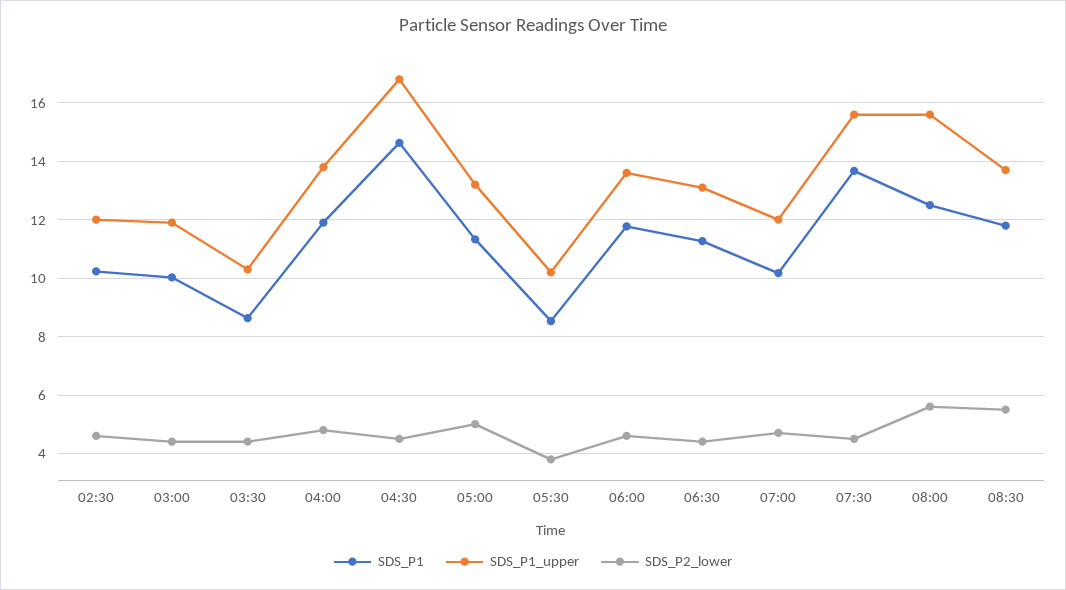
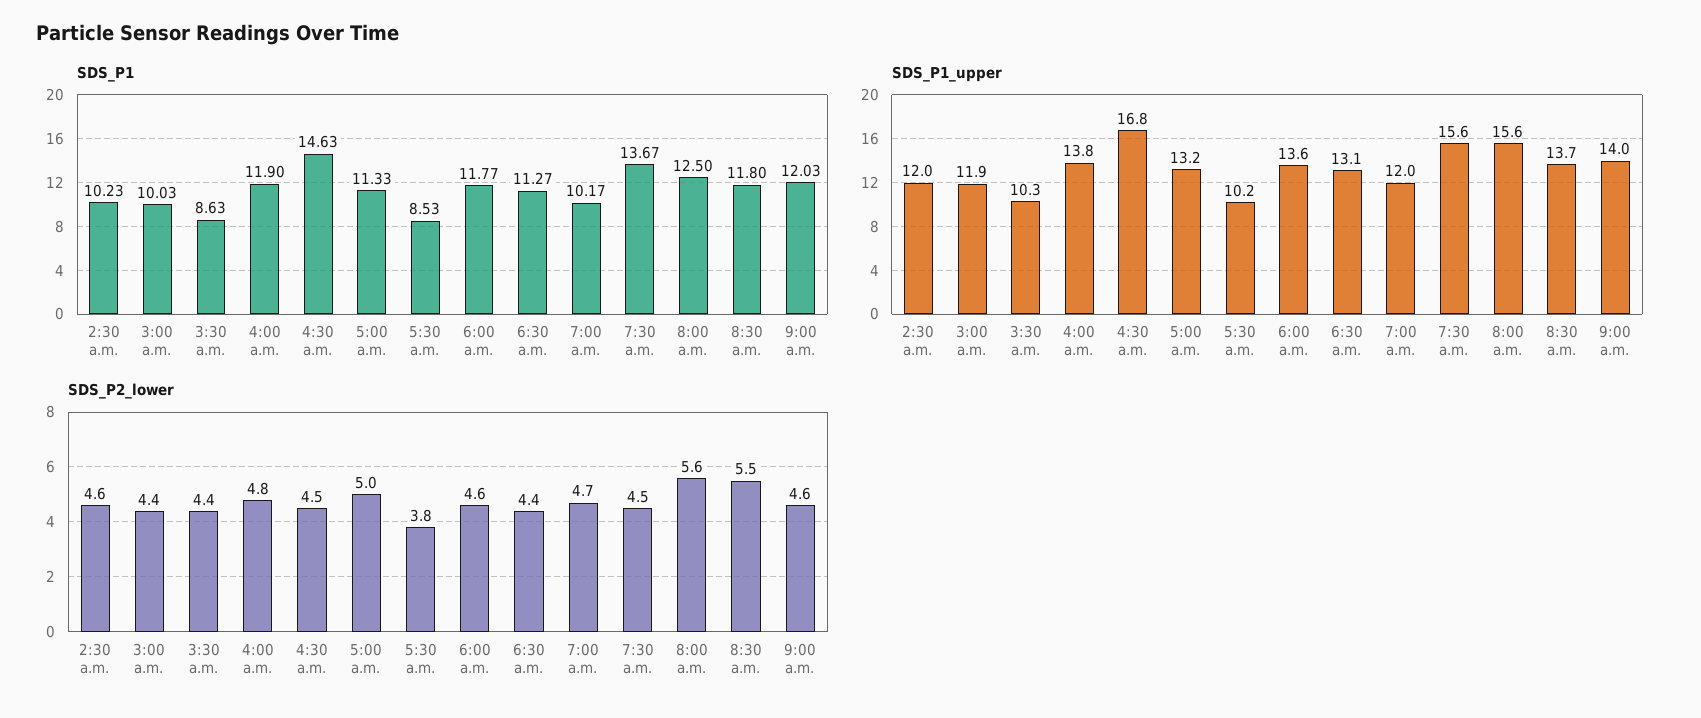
SDS_P1, 9:00 a.m.: none -> 12.03
SDS_P1_upper, 9:00 a.m.: none -> 14
SDS_P2_lower, 9:00 a.m.: none -> 4.6

